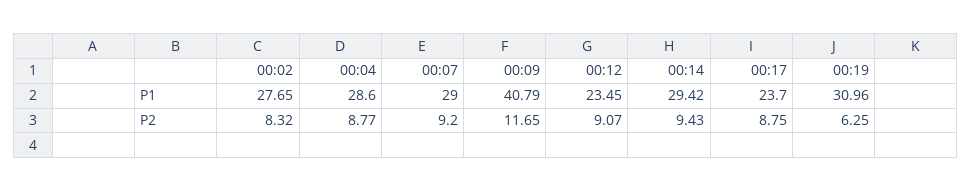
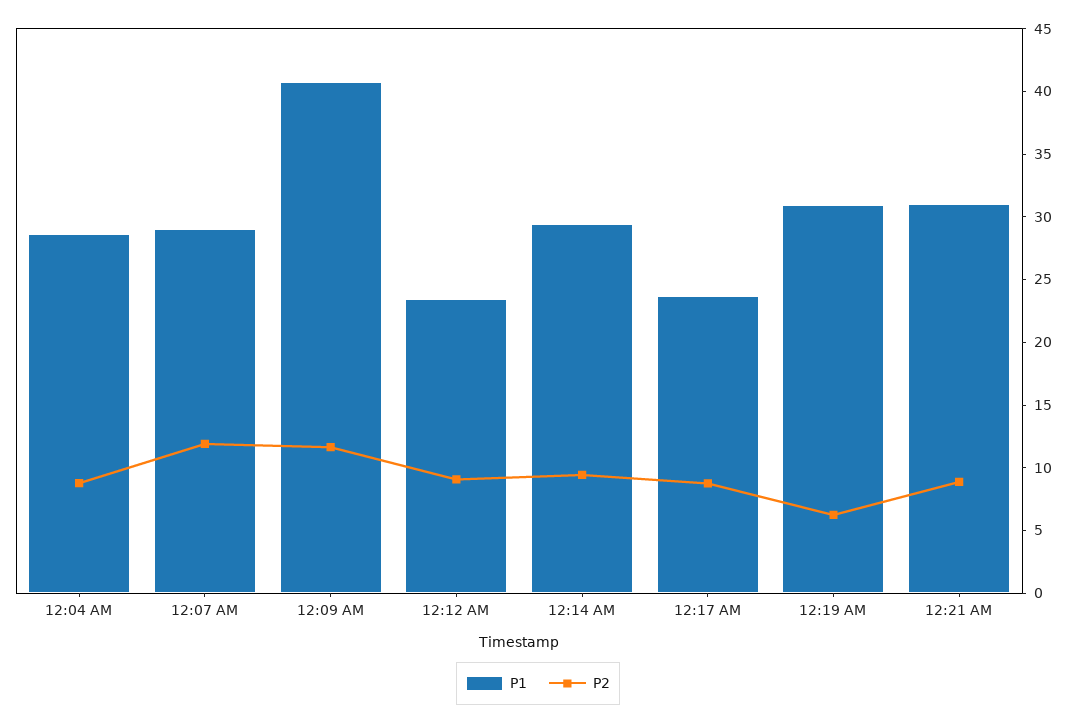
P1, 00:02: 27.65 -> none
P2, 00:02: 8.32 -> none
P2, 00:07: 9.2 -> 12
P1, 12:21 AM: none -> 31
P2, 12:21 AM: none -> 9

